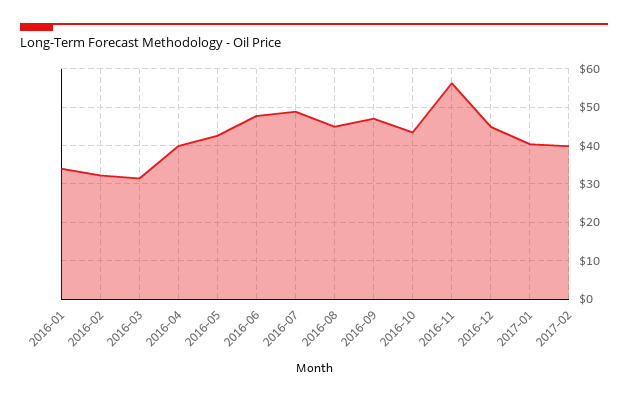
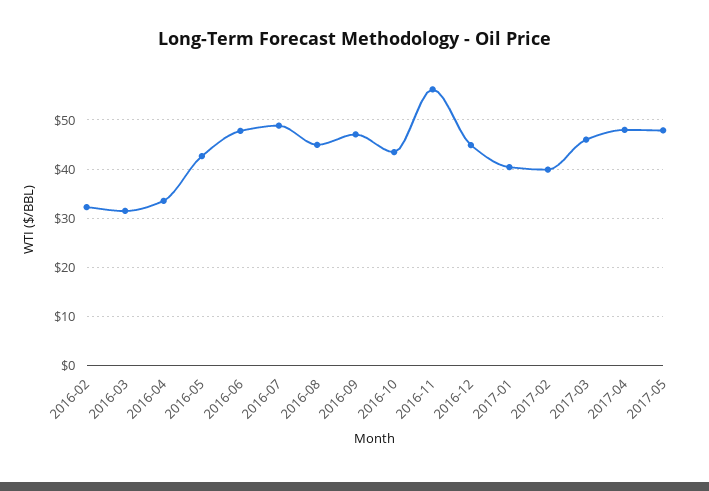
2016-01: 34 -> none
2016-04: 40 -> 34
2017-03: none -> 46
2017-04: none -> 48
2017-05: none -> 48

